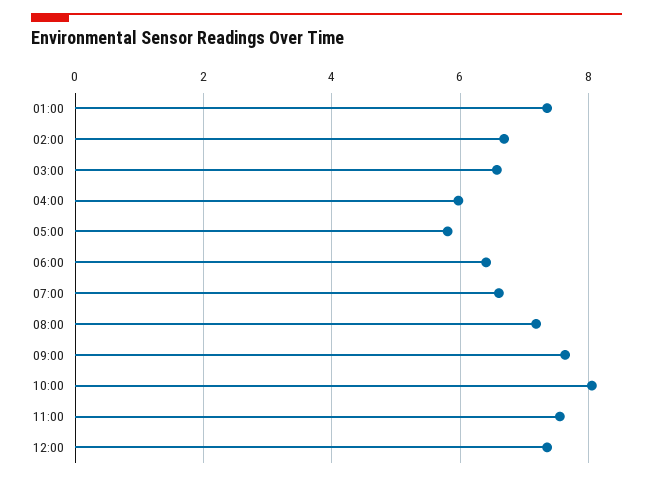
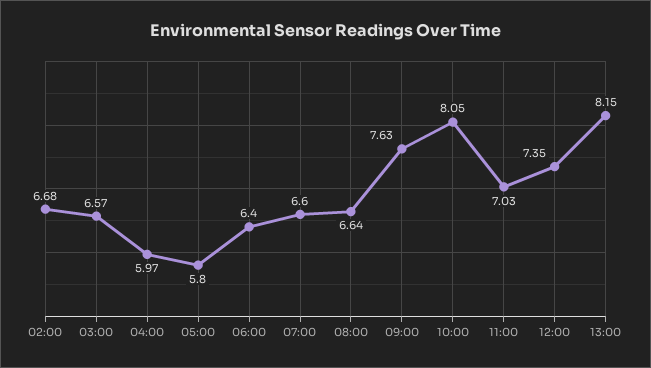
01:00: 7.4 -> none
08:00: 7.2 -> 6.64
11:00: 7.6 -> 7.03
13:00: none -> 8.15

